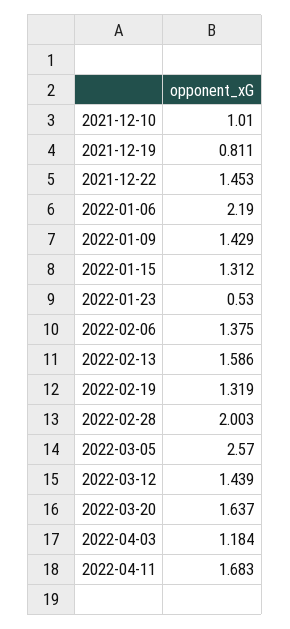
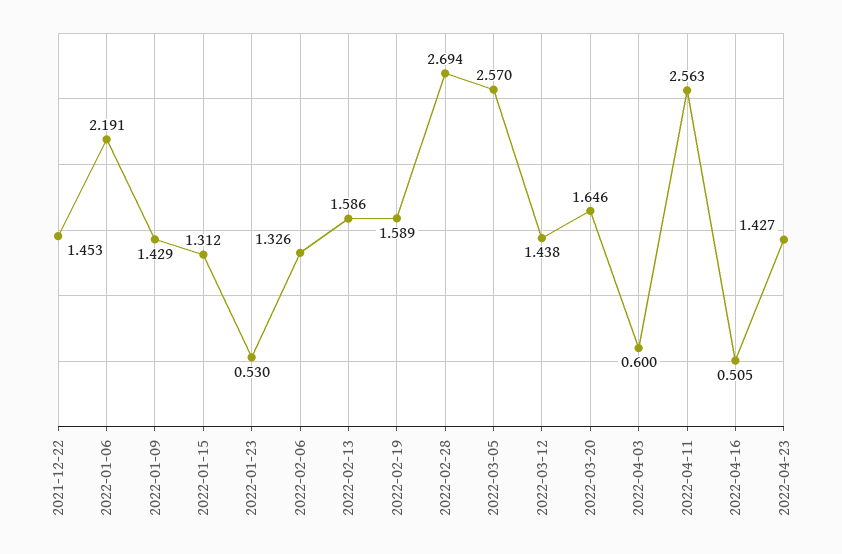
2021-12-10: 1.01 -> none
2021-12-19: 0.811 -> none
2022-01-06: 2.19 -> 2.191
2022-02-06: 1.375 -> 1.326
2022-02-19: 1.319 -> 1.589
2022-02-28: 2.003 -> 2.694
2022-03-12: 1.439 -> 1.438
2022-03-20: 1.637 -> 1.646
2022-04-03: 1.184 -> 0.6
2022-04-11: 1.683 -> 2.563
2022-04-16: none -> 0.505
2022-04-23: none -> 1.427

